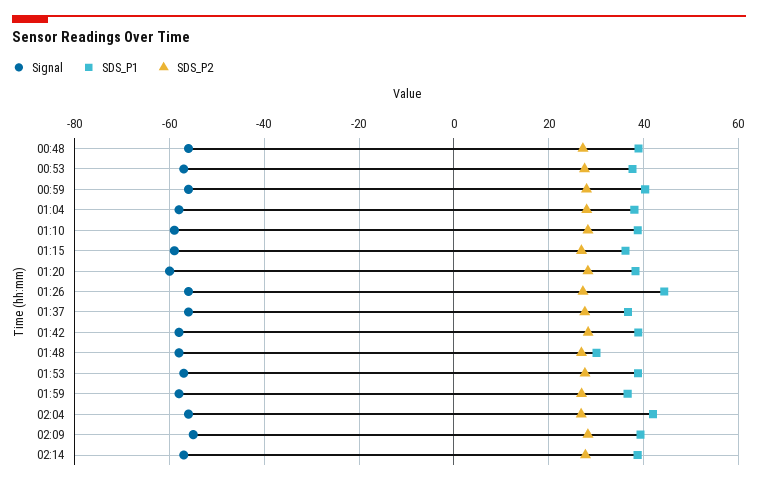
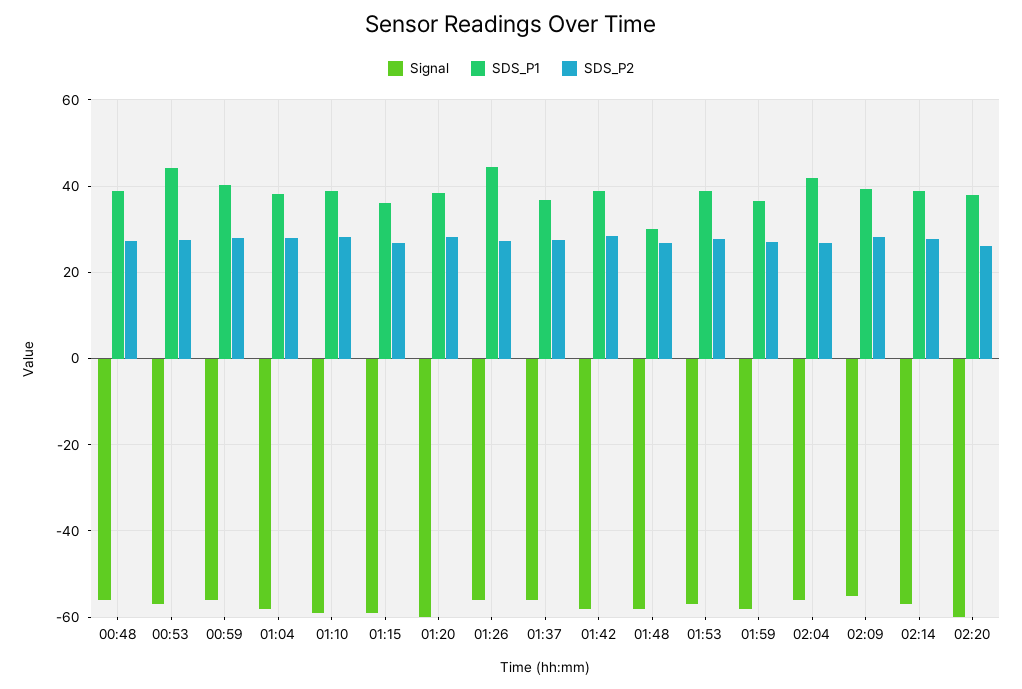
SDS_P1, 00:53: 38 -> 44
Signal, 02:20: none -> -60
SDS_P1, 02:20: none -> 38
SDS_P2, 02:20: none -> 26

